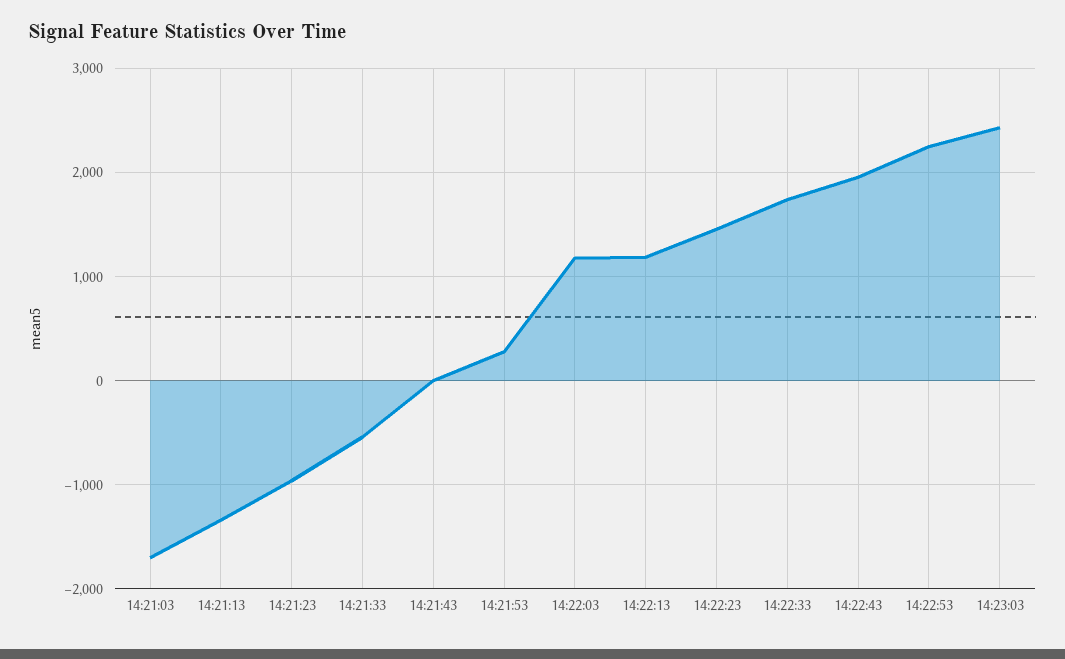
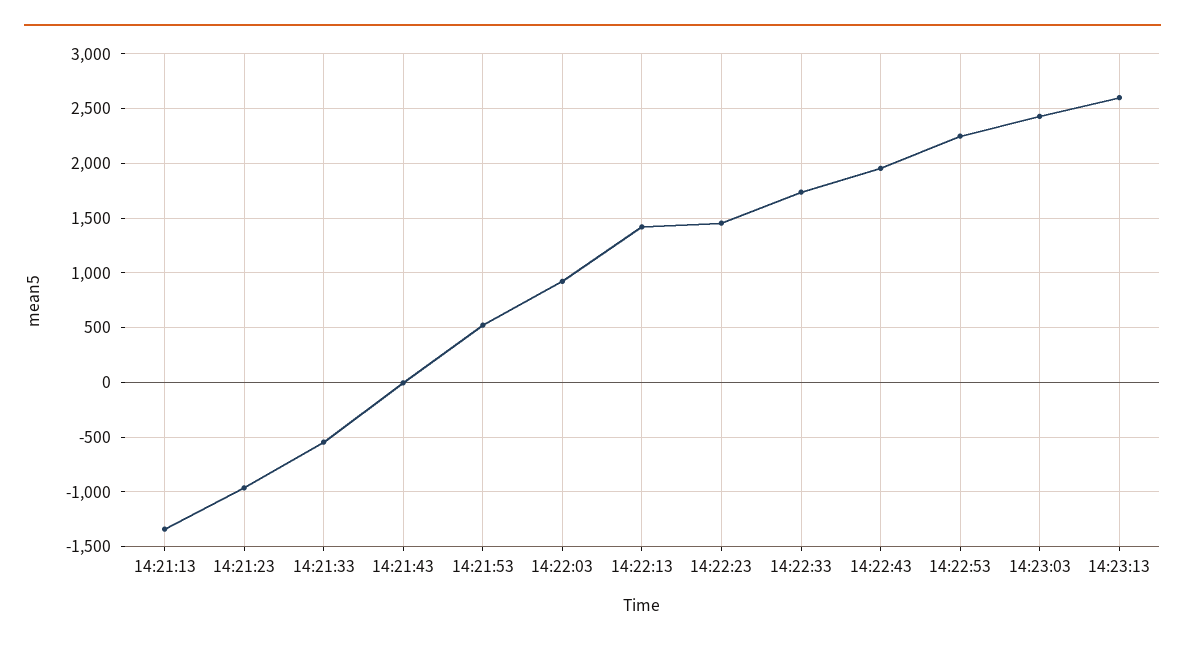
14:21:03: -1700 -> none
14:21:53: 300 -> 500
14:22:03: 1200 -> 900
14:22:13: 1200 -> 1400
14:23:13: none -> 2600

